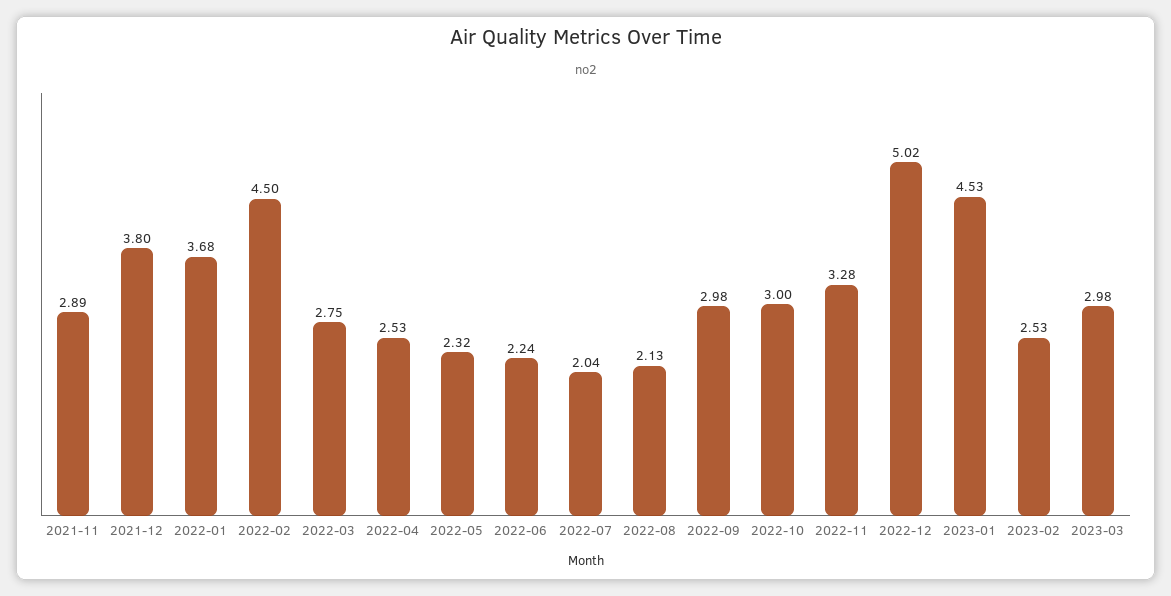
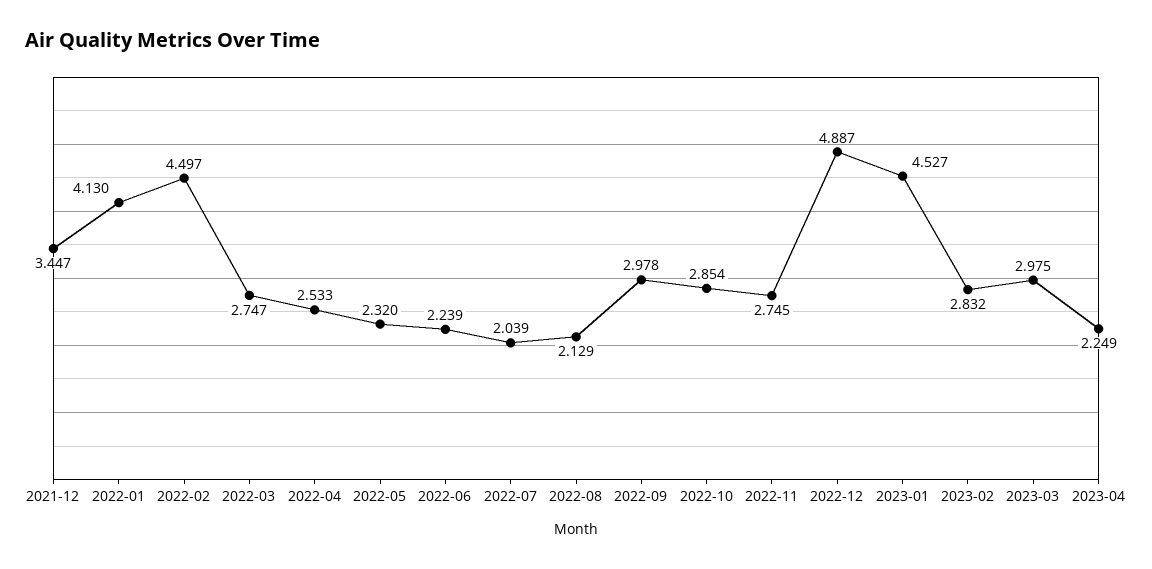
2021-11: 2.89 -> none
2021-12: 3.8 -> 3.447
2022-01: 3.68 -> 4.13
2022-10: 3 -> 2.854
2022-11: 3.28 -> 2.745
2022-12: 5.02 -> 4.887
2023-02: 2.53 -> 2.832
2023-04: none -> 2.249

